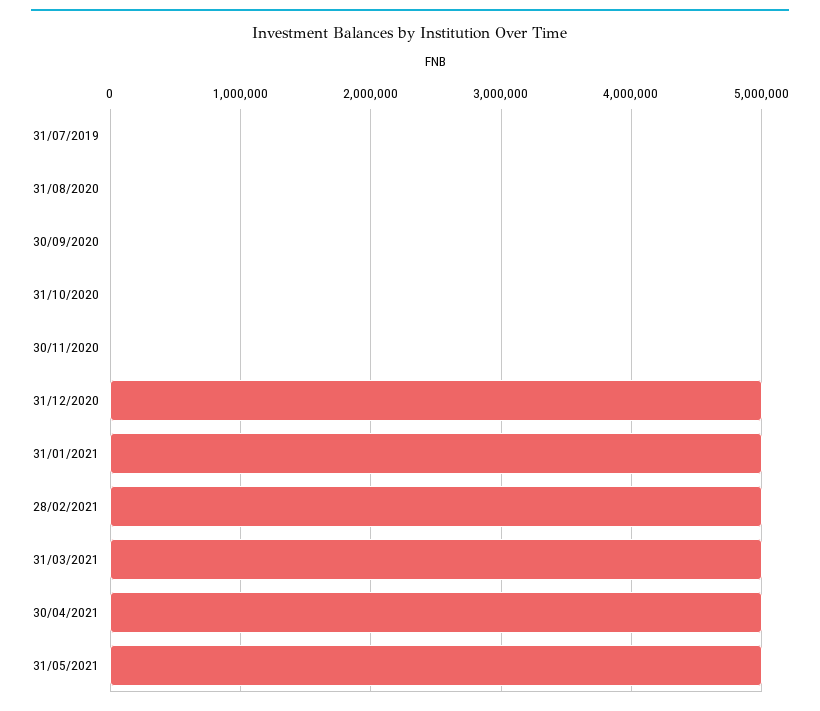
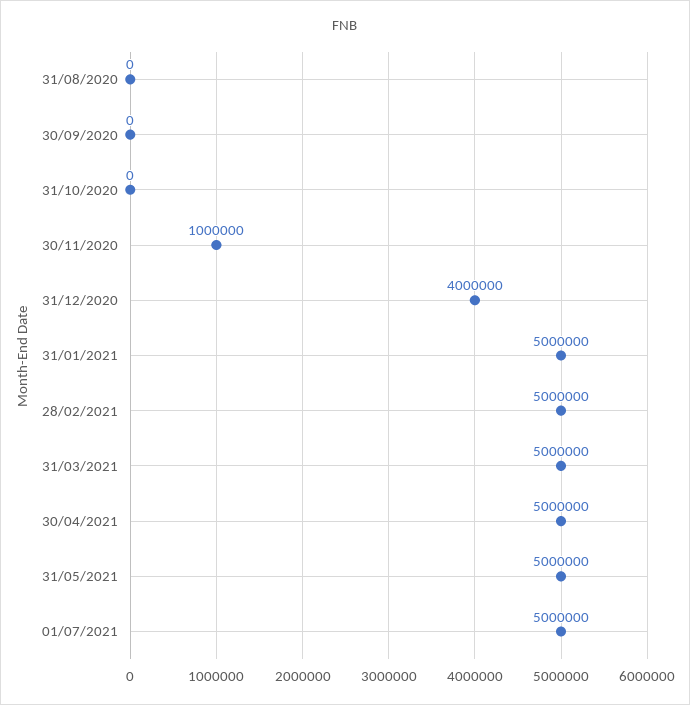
31/07/2019: 0 -> none
30/11/2020: 0 -> 1000000
31/12/2020: 5000000 -> 4000000
01/07/2021: none -> 5000000

